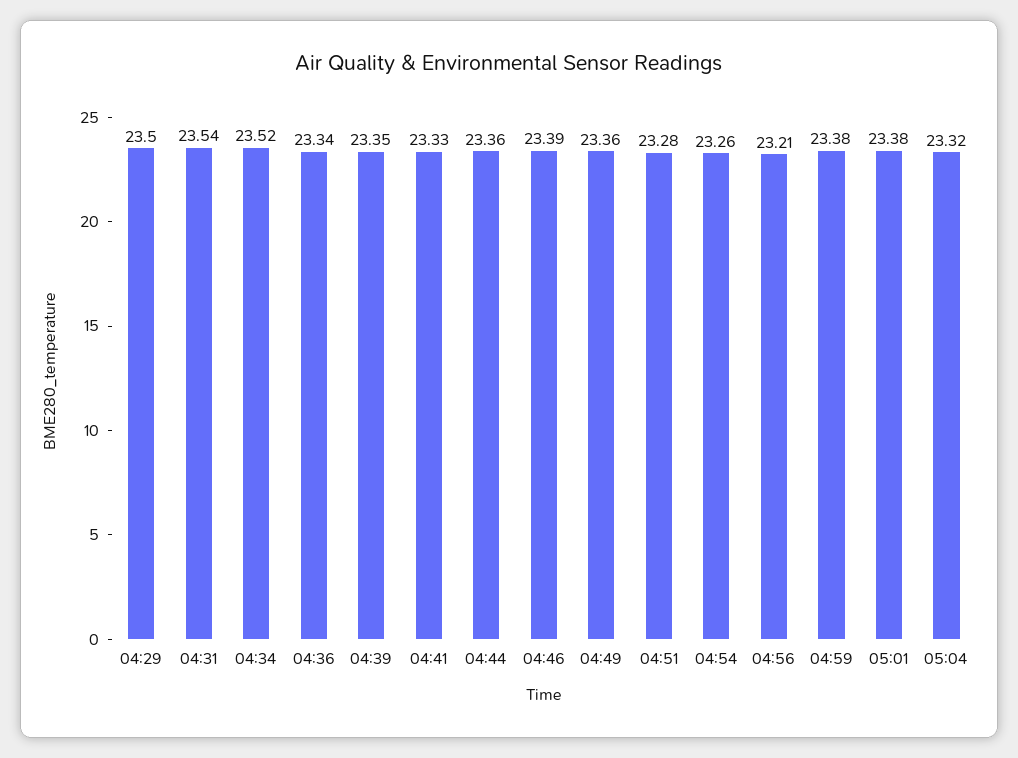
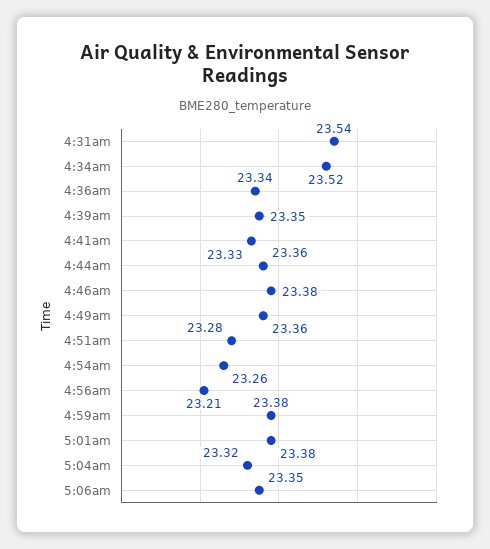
04:29: 23.5 -> none
04:46: 23.39 -> 23.38
5:06am: none -> 23.35

